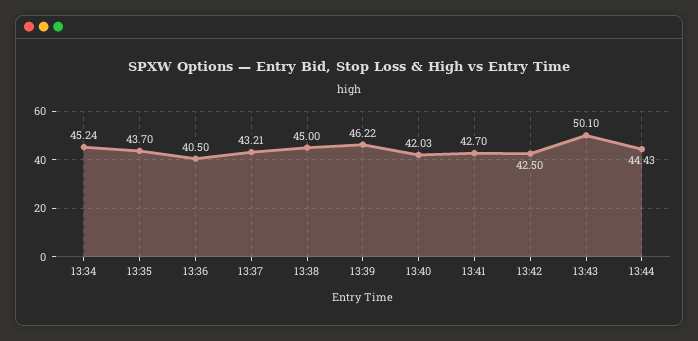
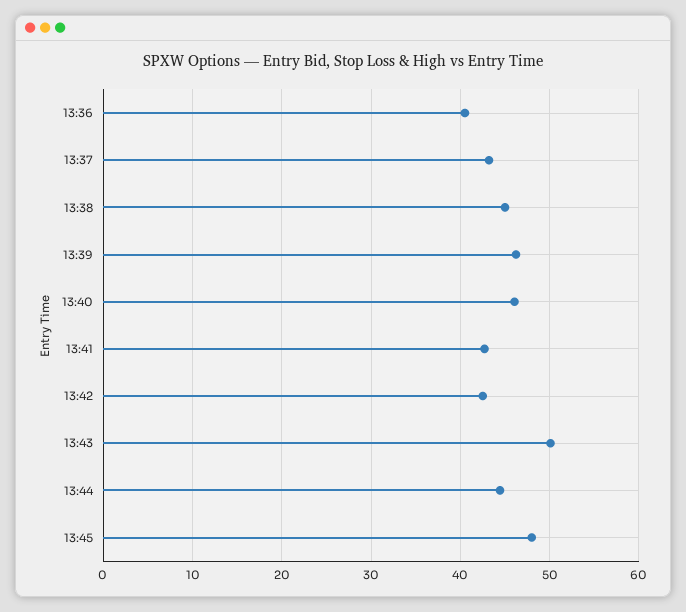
13:34: 45.24 -> none
13:35: 43.7 -> none
13:40: 42.03 -> 46
13:45: none -> 48

